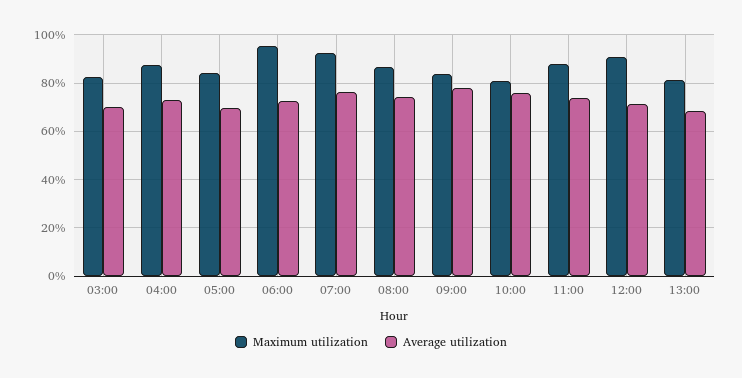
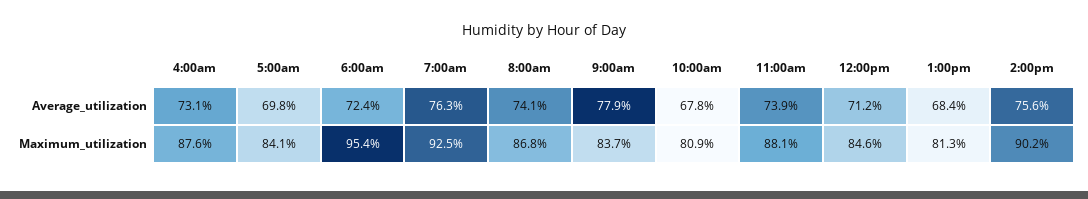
Maximum utilization, 03:00: 82.5 -> none
Average utilization, 03:00: 70 -> none
Average utilization, 10:00: 75 -> 67.8
Maximum utilization, 12:00: 90 -> 84.6
Average utilization, 2:00pm: none -> 75.6
Maximum utilization, 2:00pm: none -> 90.2

